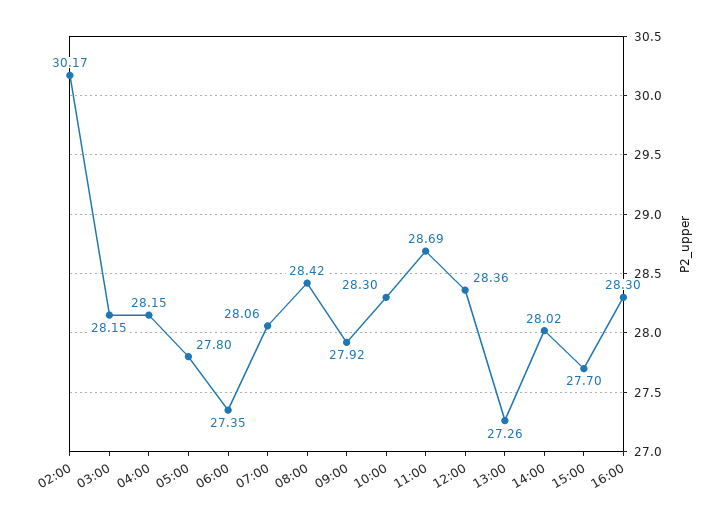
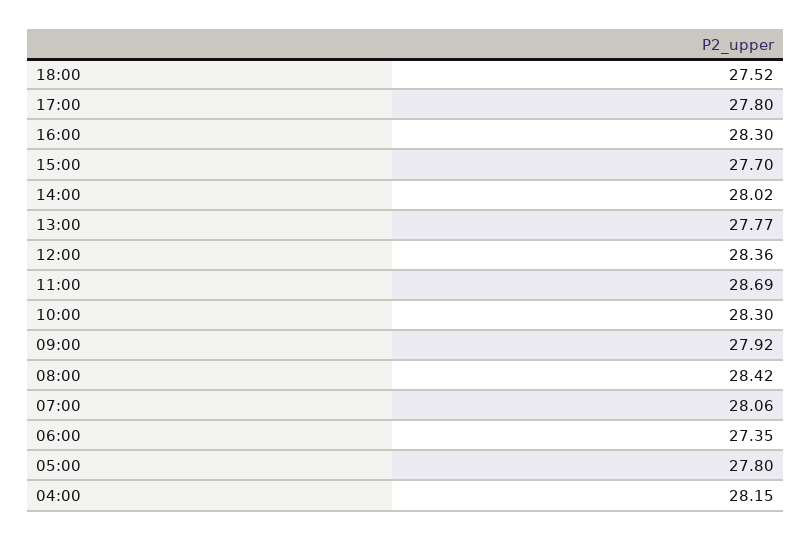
02:00: 30.17 -> none
03:00: 28.15 -> none
13:00: 27.26 -> 27.77
18:00: none -> 27.52
17:00: none -> 27.8

